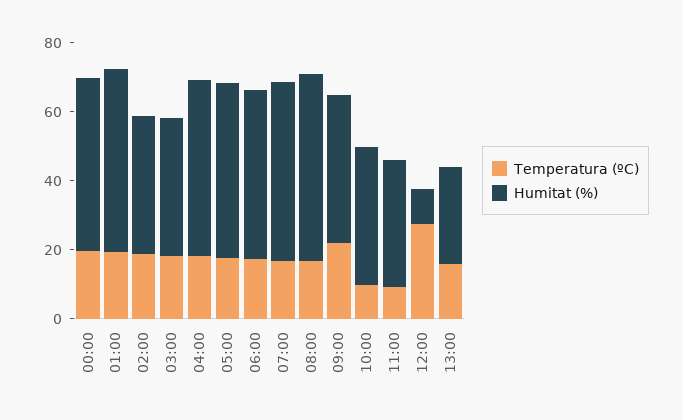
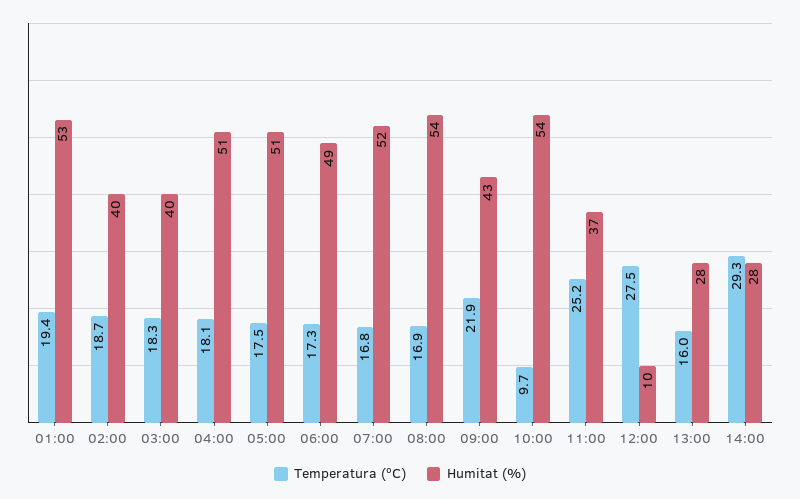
Temperatura (ºC), 00:00: 20 -> none
Humitat (%), 00:00: 50 -> none
Humitat (%), 10:00: 40 -> 54
Temperatura (ºC), 11:00: 10 -> 25.2
Temperatura (ºC), 14:00: none -> 29.3
Humitat (%), 14:00: none -> 28

